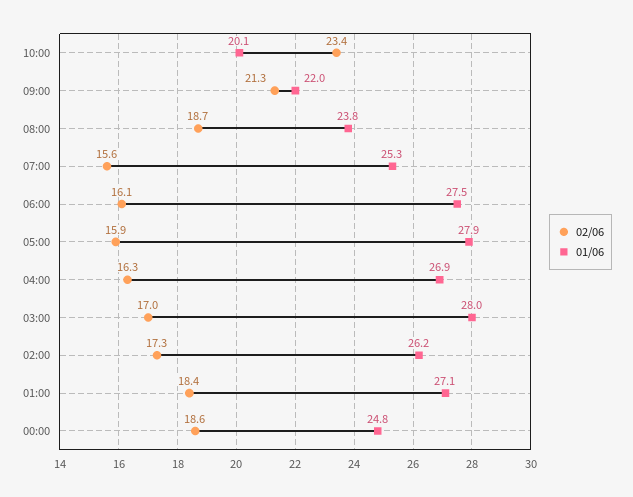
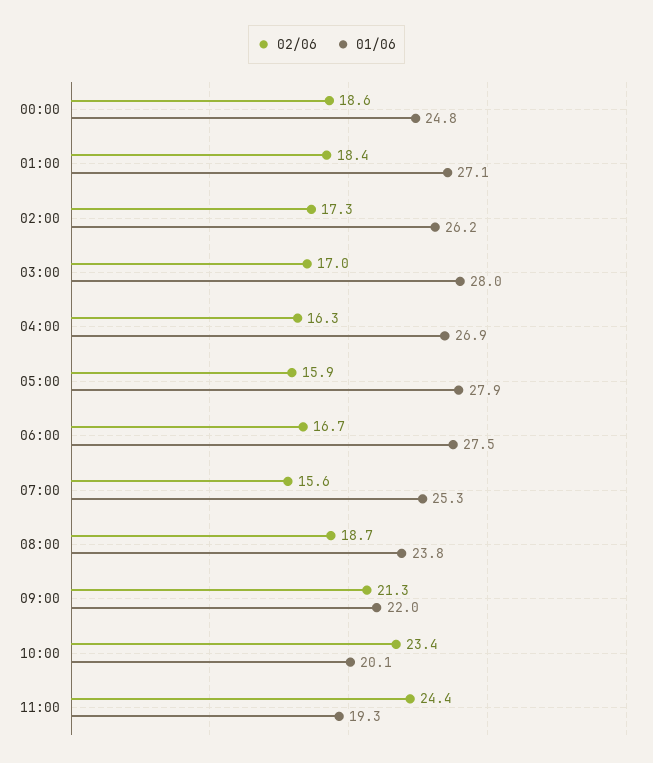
02/06, 06:00: 16.1 -> 16.7
02/06, 11:00: none -> 24.4
01/06, 11:00: none -> 19.3

